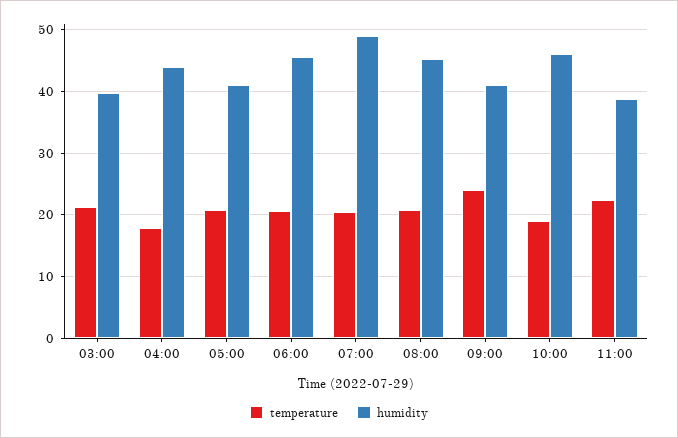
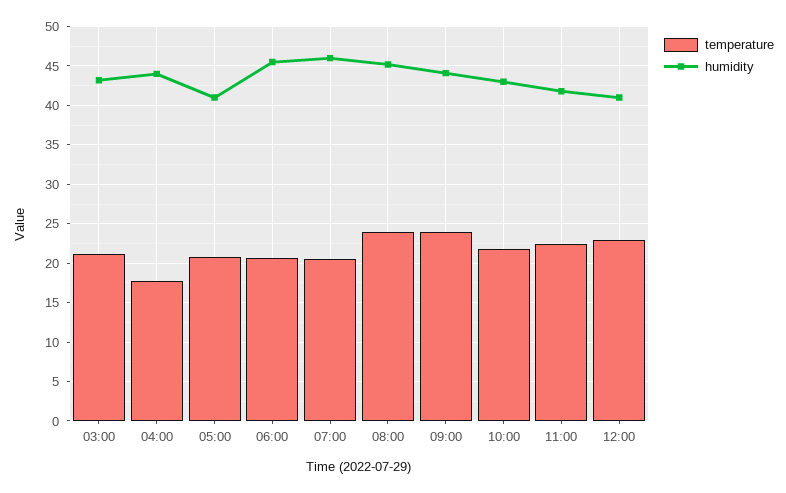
humidity, 03:00: 40 -> 43
humidity, 07:00: 49 -> 46
temperature, 08:00: 21 -> 24
humidity, 09:00: 41 -> 44
temperature, 10:00: 19 -> 22
humidity, 10:00: 46 -> 43
humidity, 11:00: 39 -> 42
temperature, 12:00: none -> 23
humidity, 12:00: none -> 41

